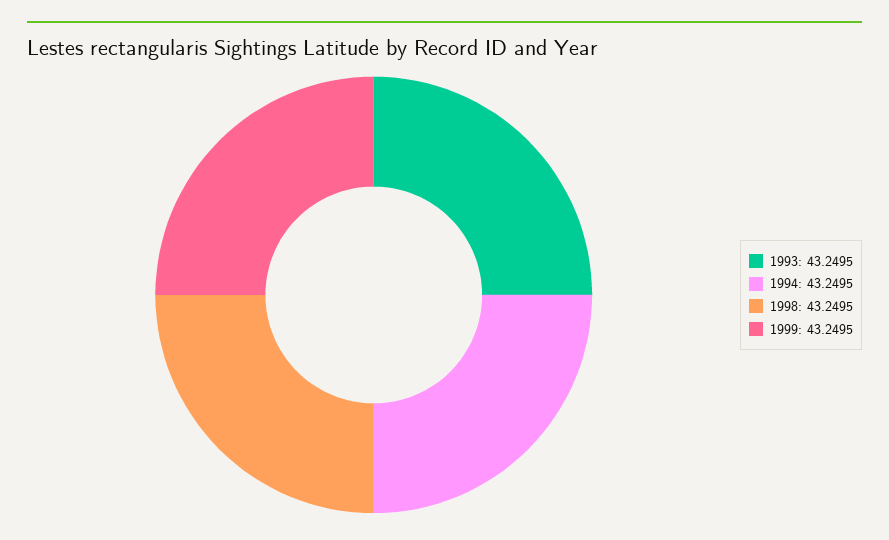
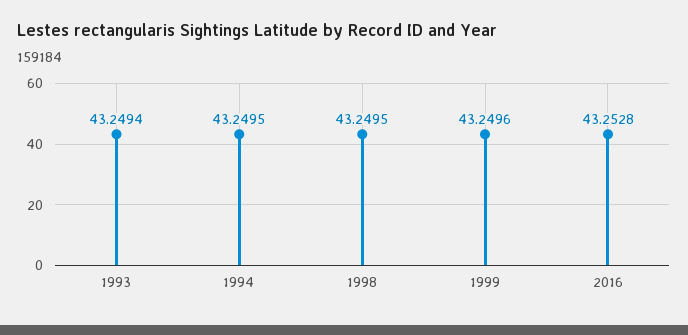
1993: 43.2495 -> 43.2494
1999: 43.2495 -> 43.2496
2016: none -> 43.2528

